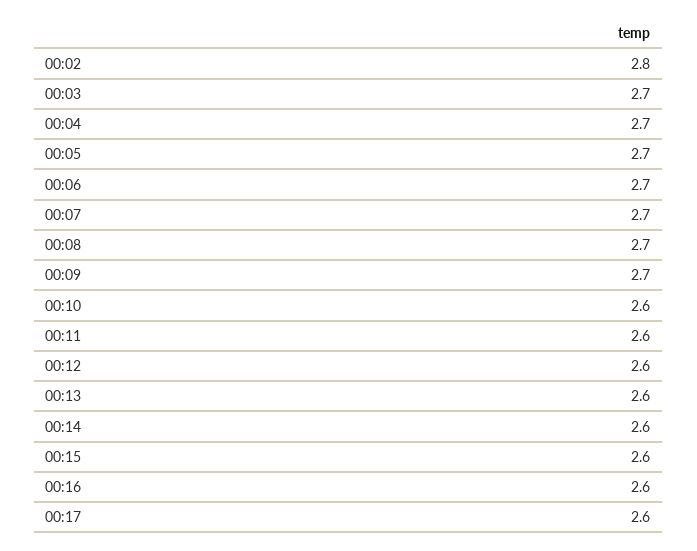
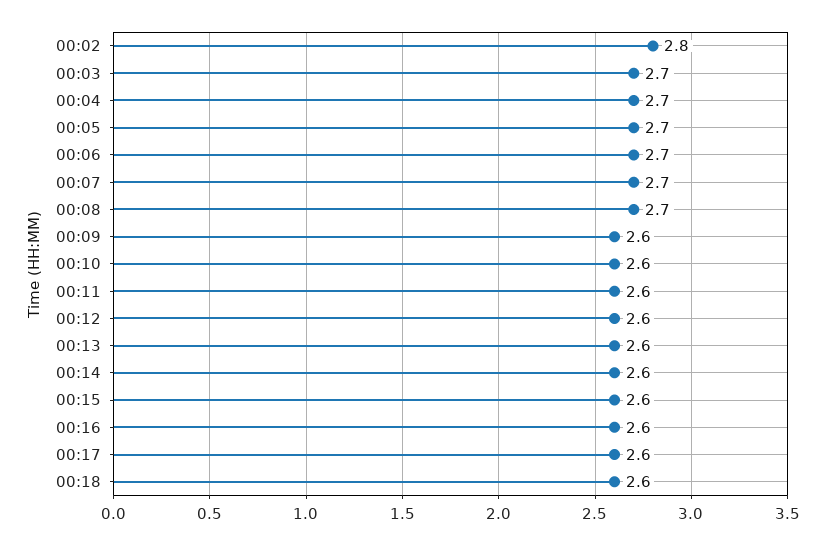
00:09: 2.7 -> 2.6
00:18: none -> 2.6

